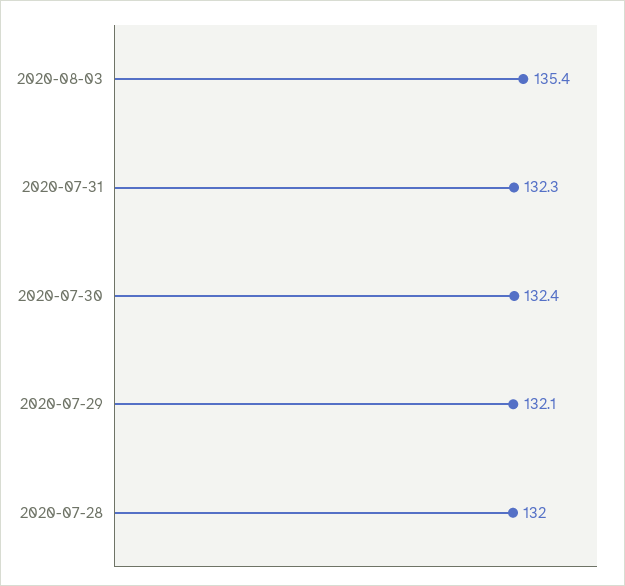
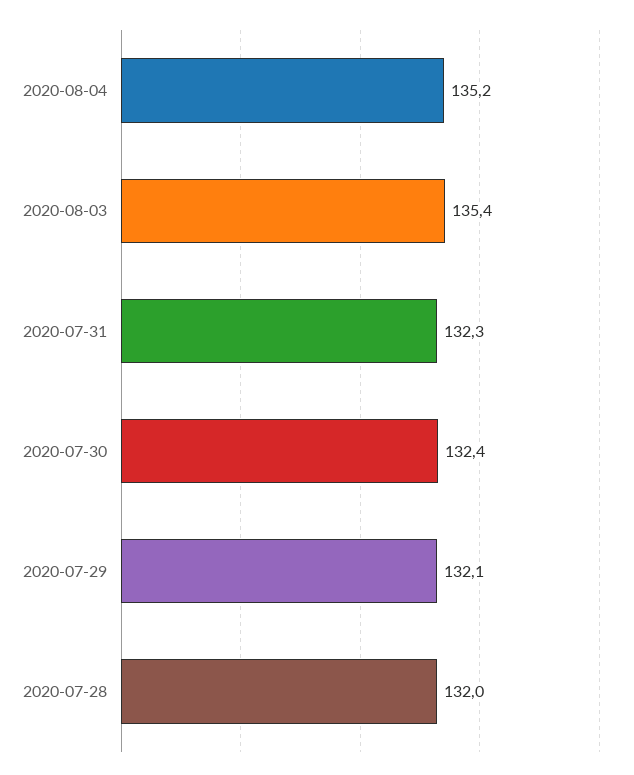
2020-08-04: none -> 135.2

